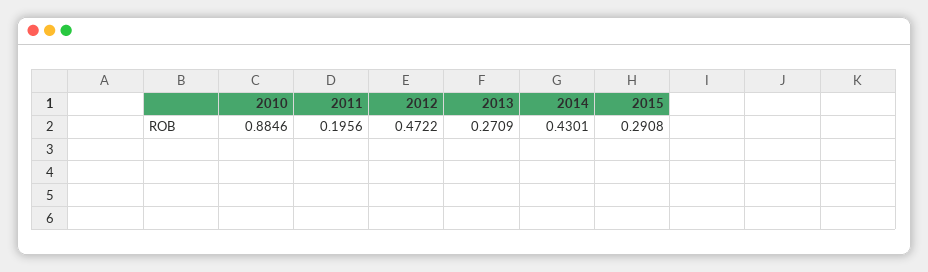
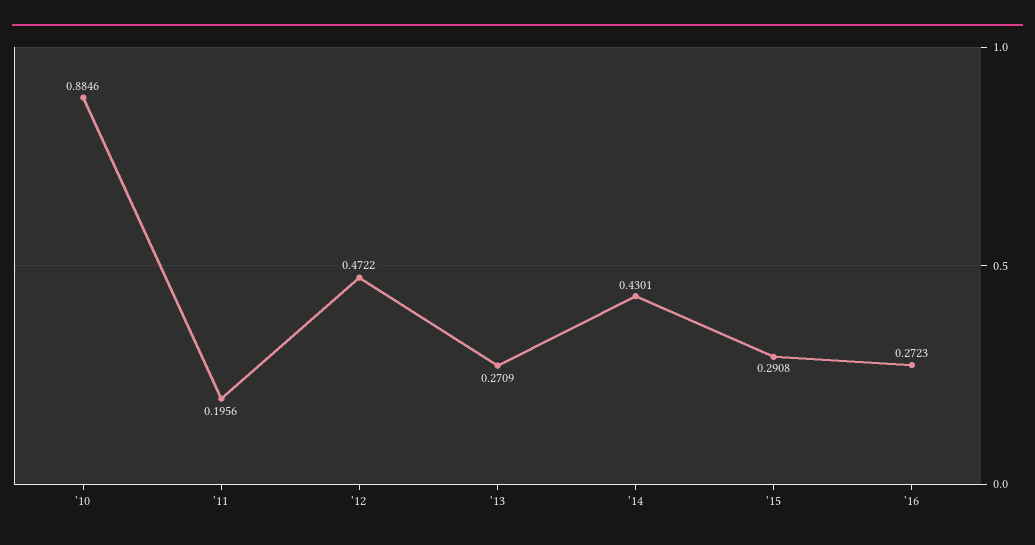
'16: none -> 0.2723

